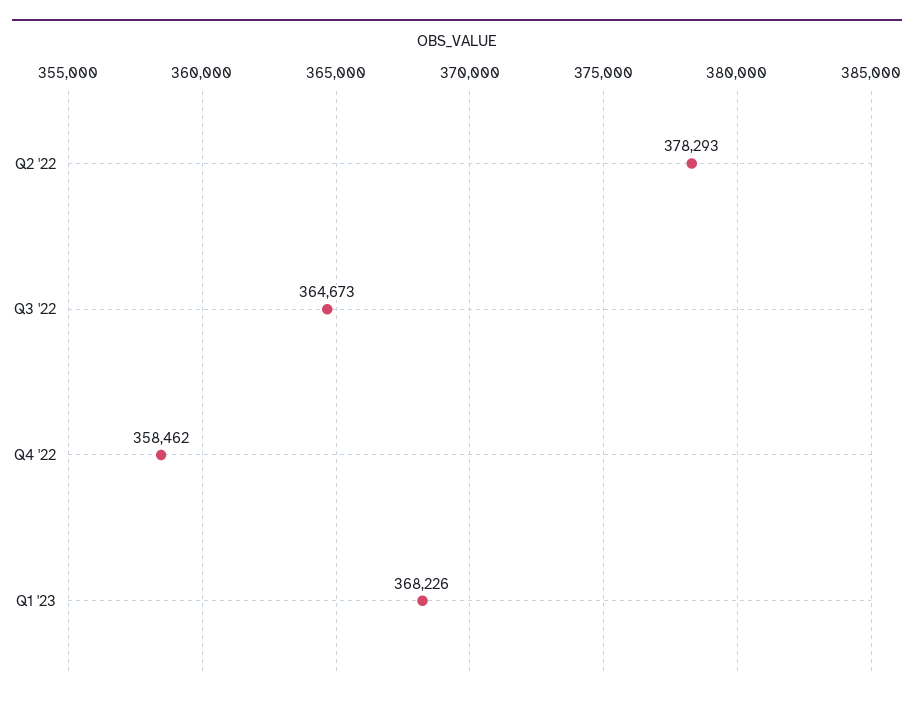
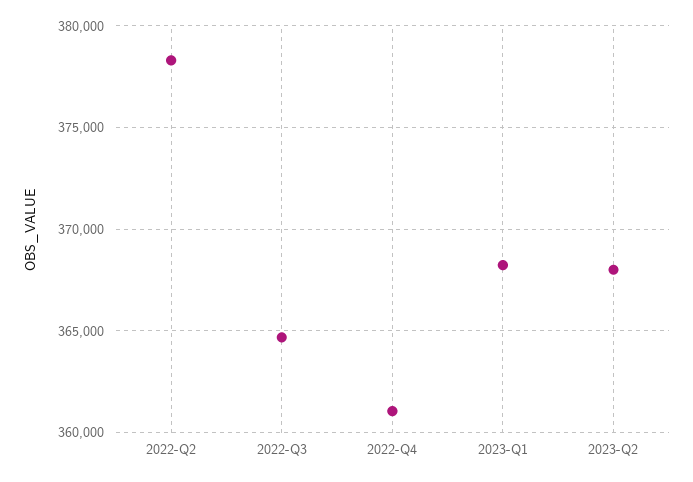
Q4 '22: 358462 -> 361000
2023-Q2: none -> 368000

